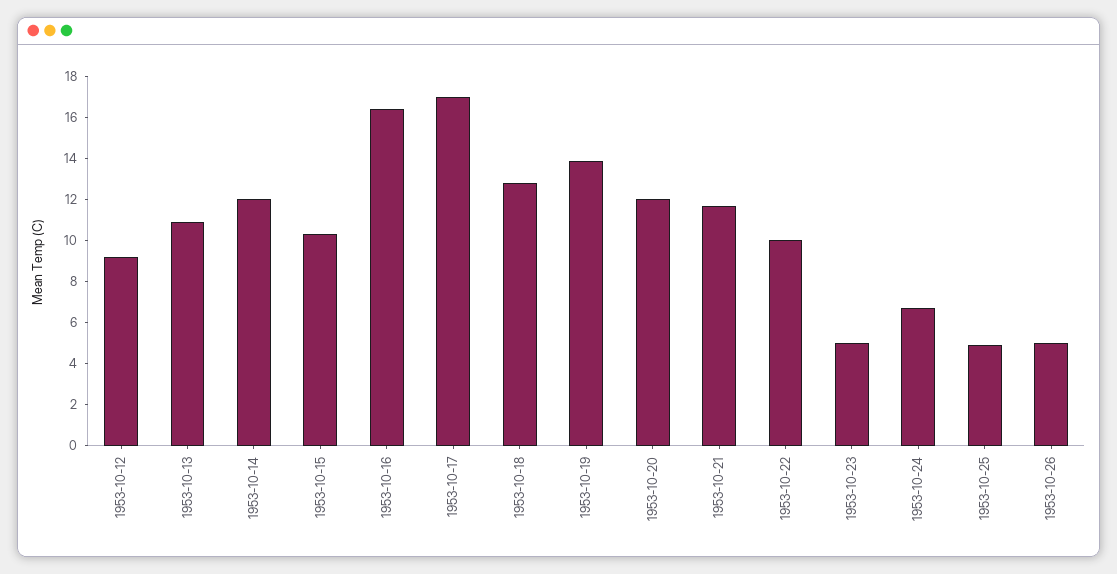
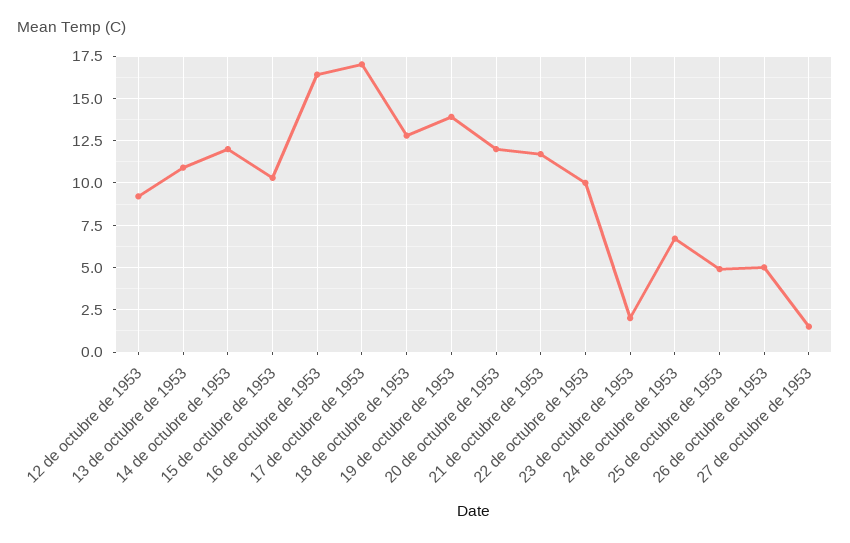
1953-10-23: 5 -> 2
27 de octubre de 1953: none -> 1.5

